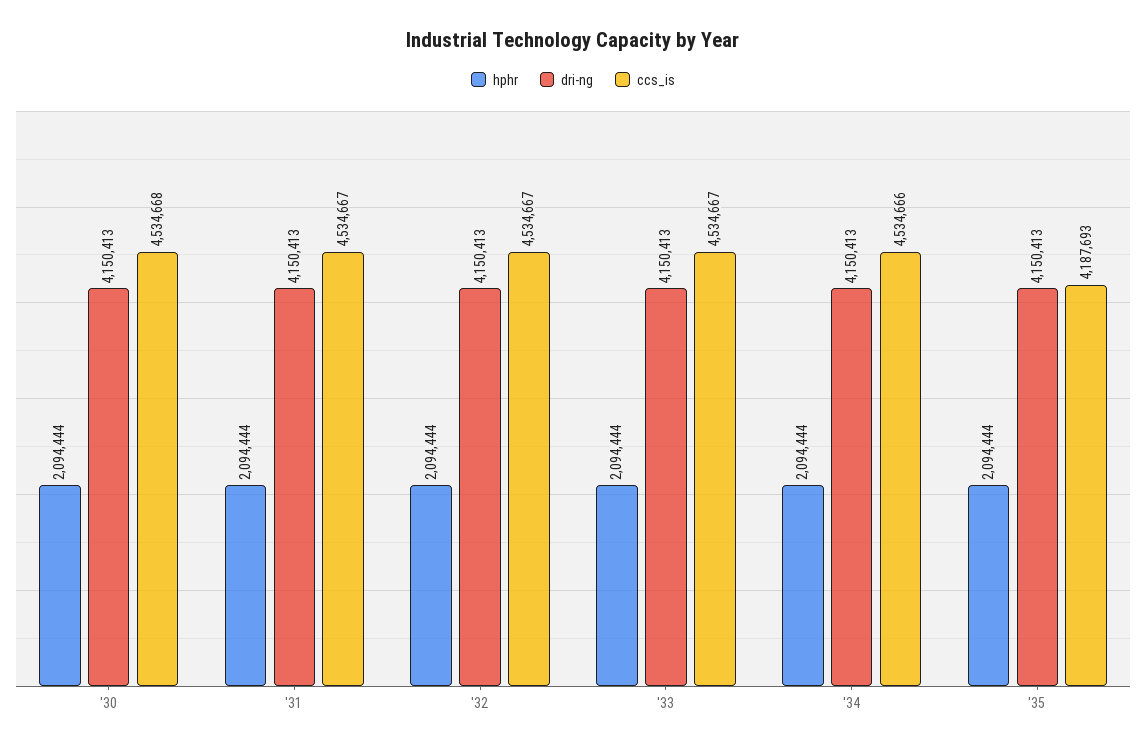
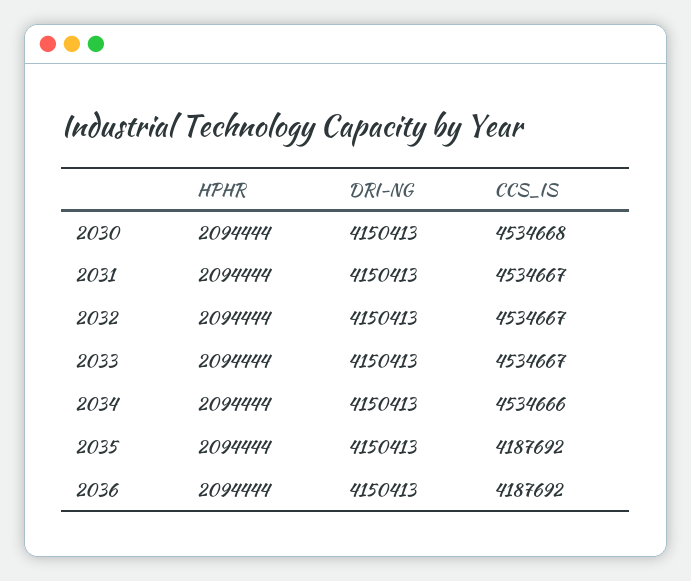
ccs_is, '35: 4187693 -> 4187692
hphr, 2036: none -> 2094444
dri-ng, 2036: none -> 4150413
ccs_is, 2036: none -> 4187692

